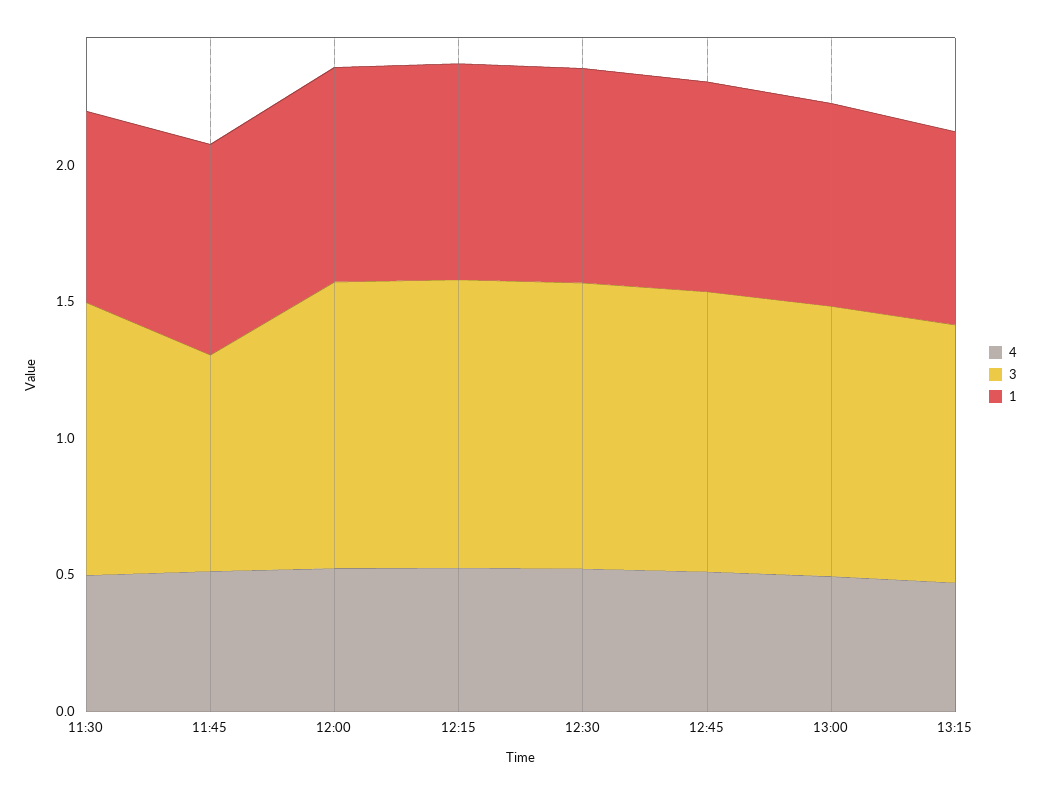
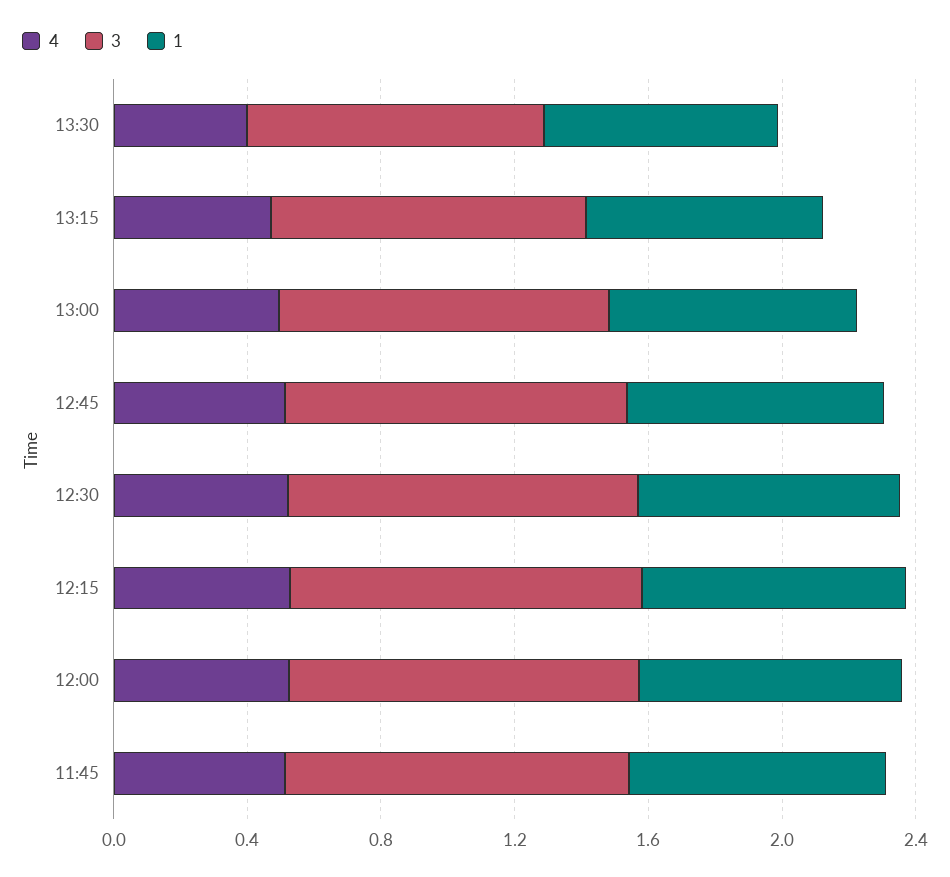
4, 11:30: 0.5 -> none
3, 11:30: 1 -> none
1, 11:30: 0.7 -> none
3, 11:45: 0.8 -> 1
4, 13:30: none -> 0.4
3, 13:30: none -> 0.9
1, 13:30: none -> 0.7

